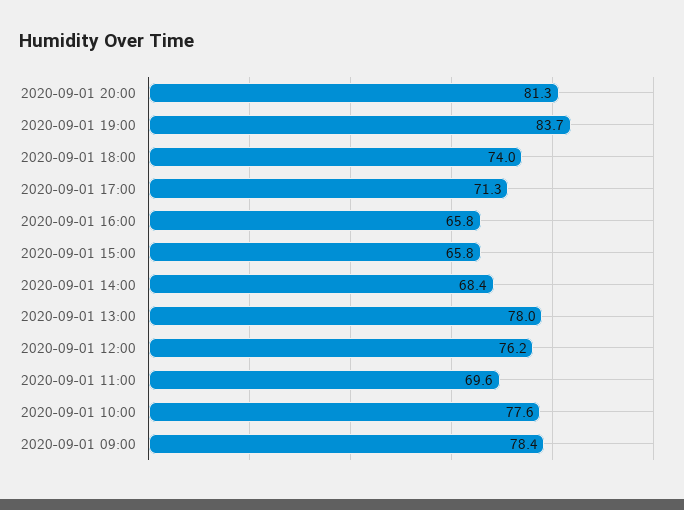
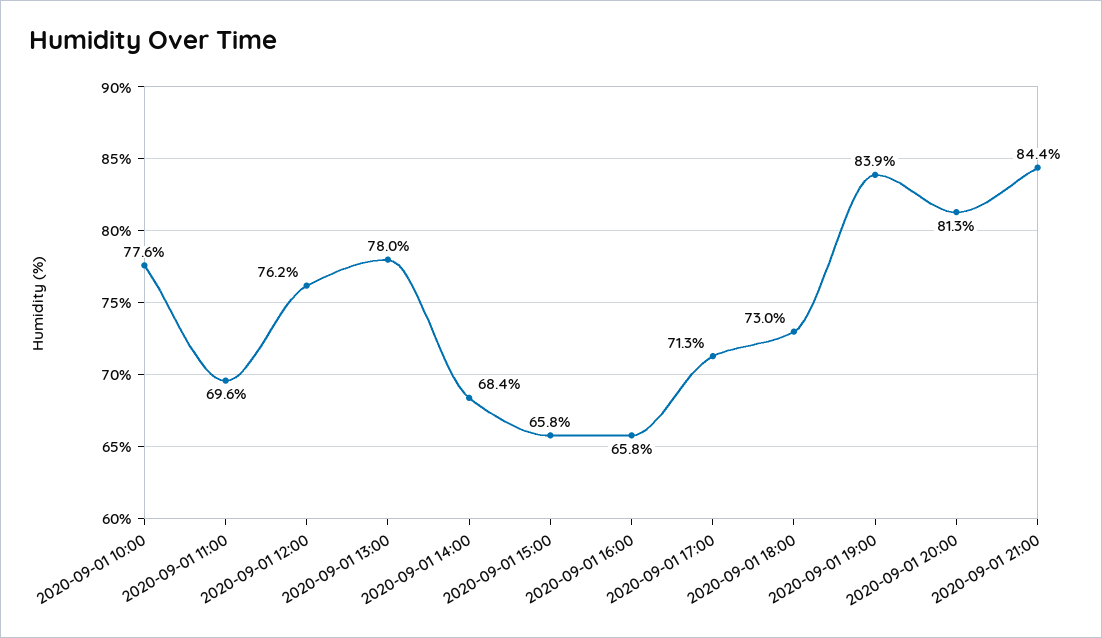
2020-09-01 19:00: 83.7 -> 83.9
2020-09-01 18:00: 74 -> 73
2020-09-01 09:00: 78.4 -> none
2020-09-01 21:00: none -> 84.4

